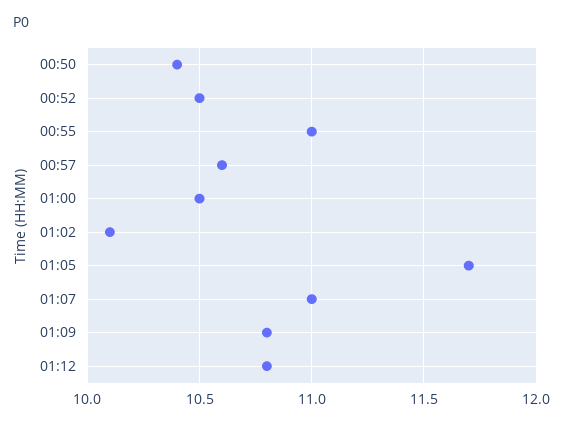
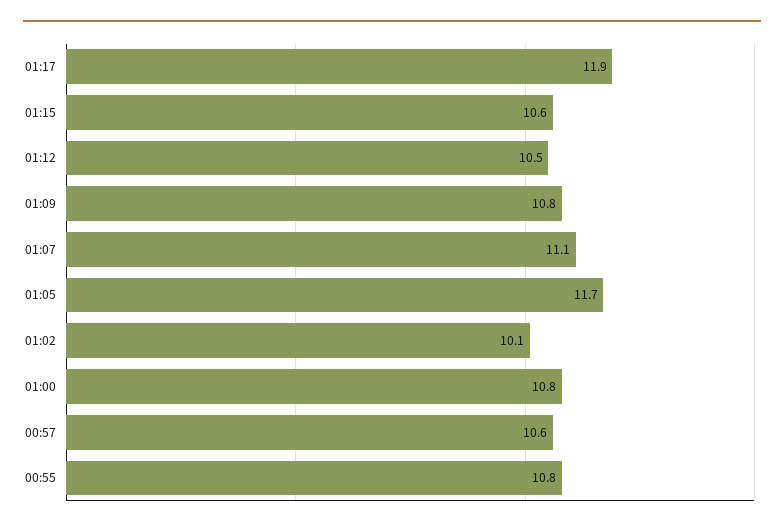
00:50: 10.4 -> none
00:52: 10.5 -> none
00:55: 11 -> 10.8
01:00: 10.5 -> 10.8
01:07: 11 -> 11.1
01:12: 10.8 -> 10.5
01:17: none -> 11.9
01:15: none -> 10.6

